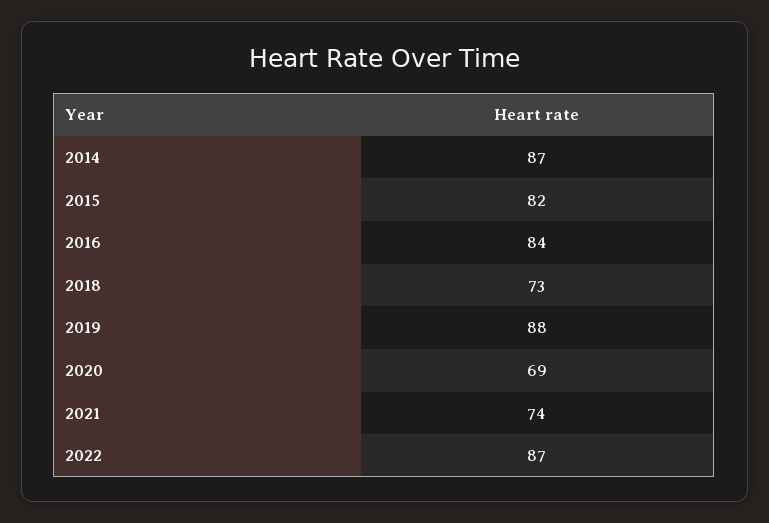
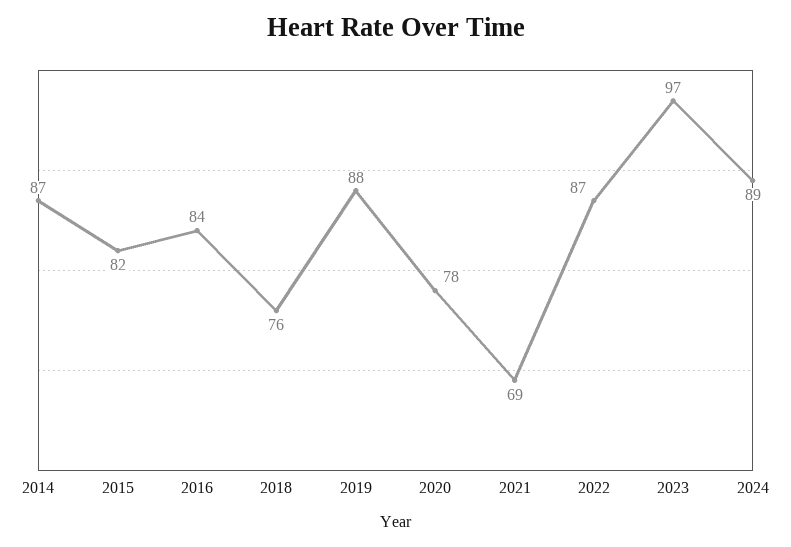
2018: 73 -> 76
2020: 69 -> 78
2021: 74 -> 69
2023: none -> 97
2024: none -> 89

